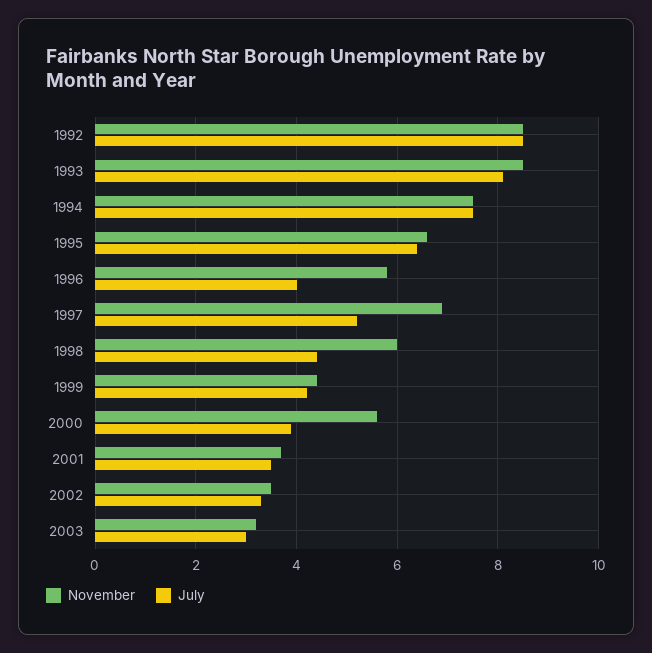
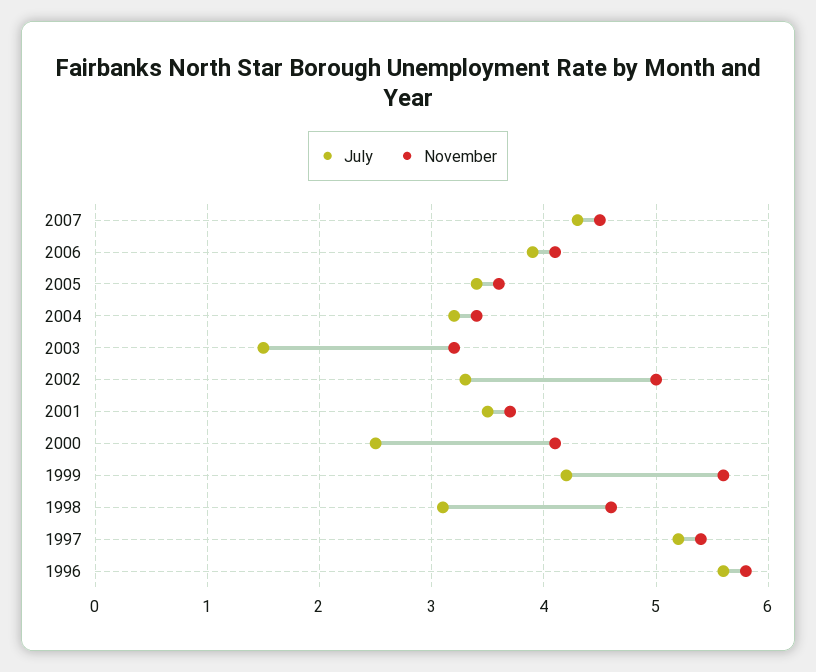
November, 1992: 8.5 -> none
July, 1992: 8.5 -> none
November, 1993: 8.5 -> none
July, 1993: 8 -> none
November, 1994: 7.5 -> none
July, 1994: 7.5 -> none
November, 1995: 6.5 -> none
July, 1995: 6.5 -> none
July, 1996: 4 -> 5.6
November, 1997: 7 -> 5.4
November, 1998: 6 -> 4.6
July, 1998: 4.5 -> 3.1
November, 1999: 4.5 -> 5.6
November, 2000: 5.5 -> 4.1
July, 2000: 4 -> 2.5
November, 2002: 3.5 -> 5
July, 2003: 3 -> 1.5
July, 2007: none -> 4.3
November, 2007: none -> 4.5
July, 2006: none -> 3.9
November, 2006: none -> 4.1
July, 2005: none -> 3.4
November, 2005: none -> 3.6
July, 2004: none -> 3.2
November, 2004: none -> 3.4

